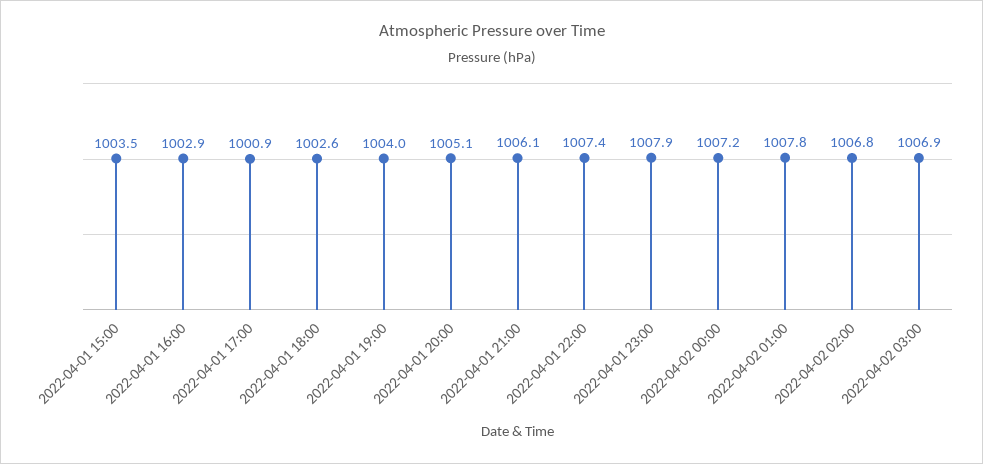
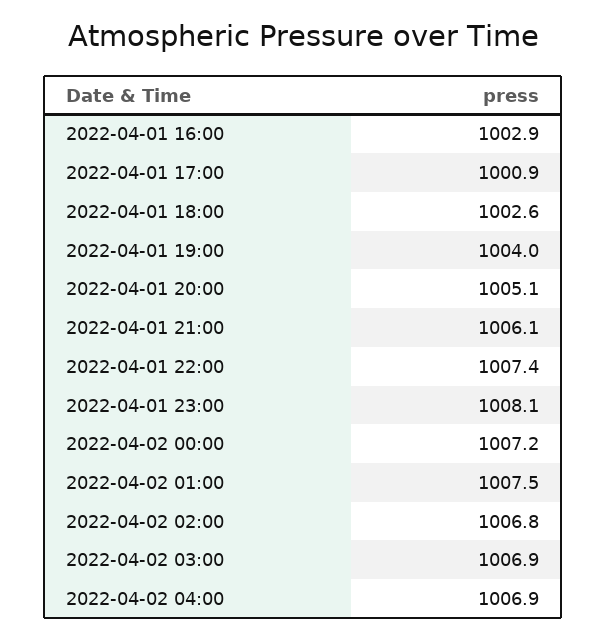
2022-04-01 15:00: 1003.5 -> none
2022-04-01 23:00: 1007.9 -> 1008.1
2022-04-02 01:00: 1007.8 -> 1007.5
2022-04-02 04:00: none -> 1006.9

